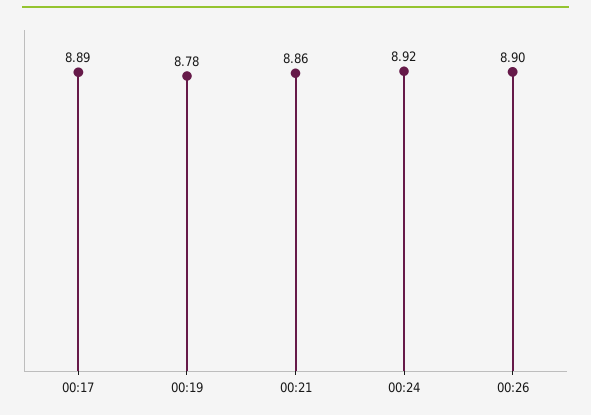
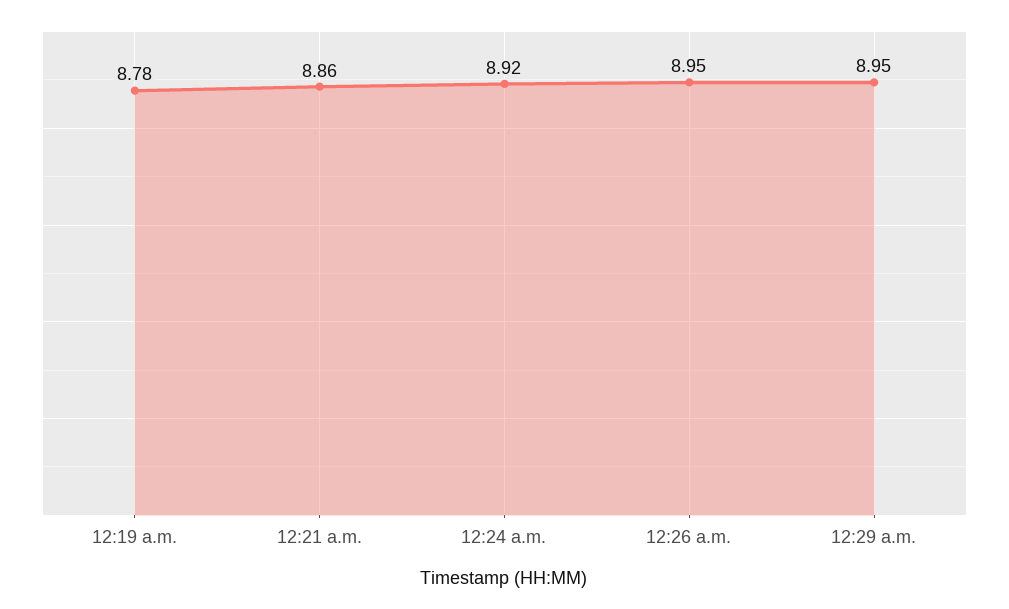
00:17: 8.89 -> none
00:26: 8.9 -> 8.95
12:29 a.m.: none -> 8.95

